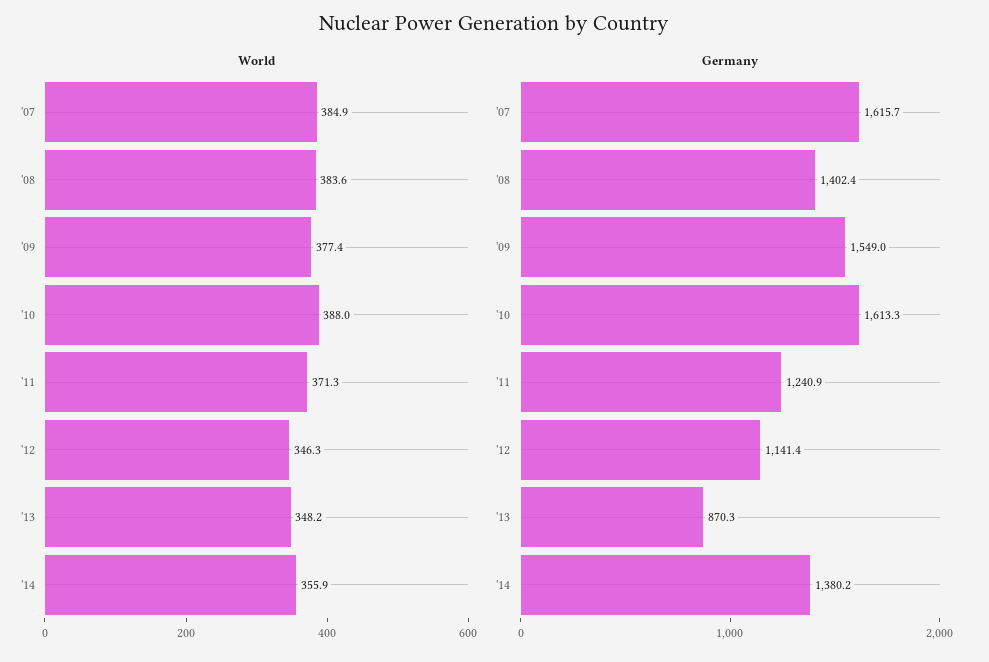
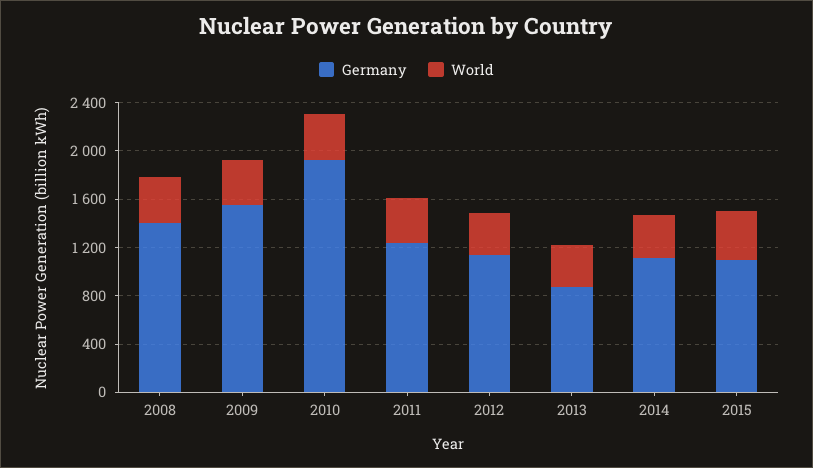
World, '07: 384.9 -> none
Germany, '07: 1615.7 -> none
Germany, '10: 1613.3 -> 1900
Germany, '14: 1380.2 -> 1100
Germany, 2015: none -> 1100
World, 2015: none -> 400

